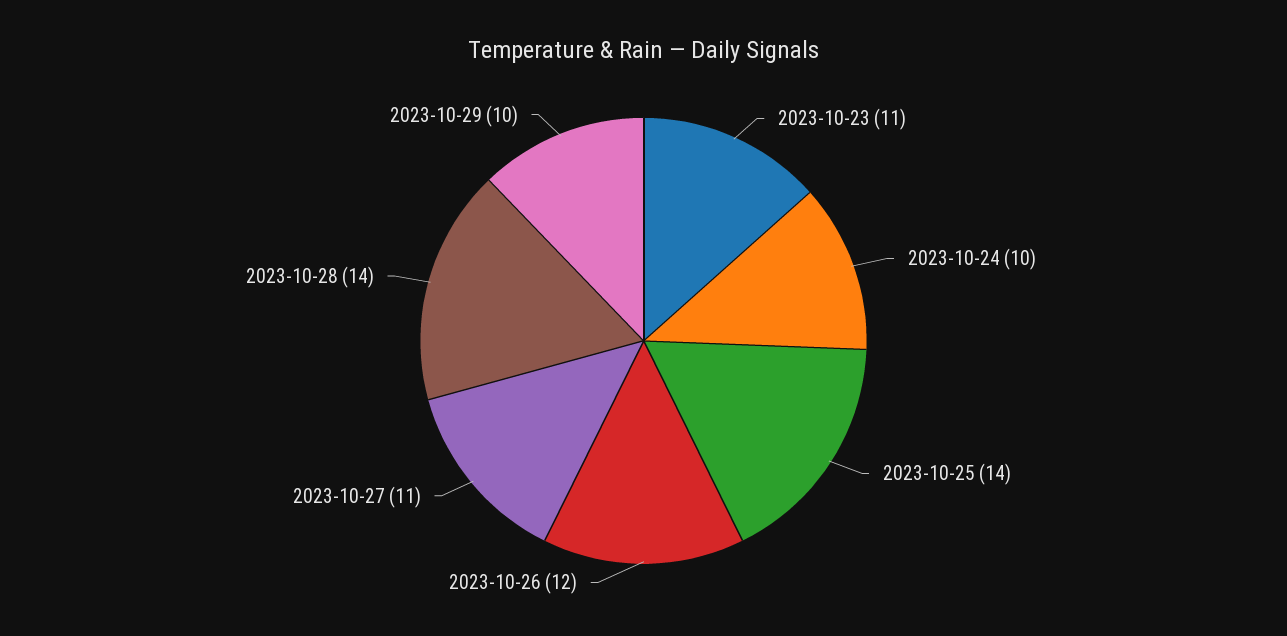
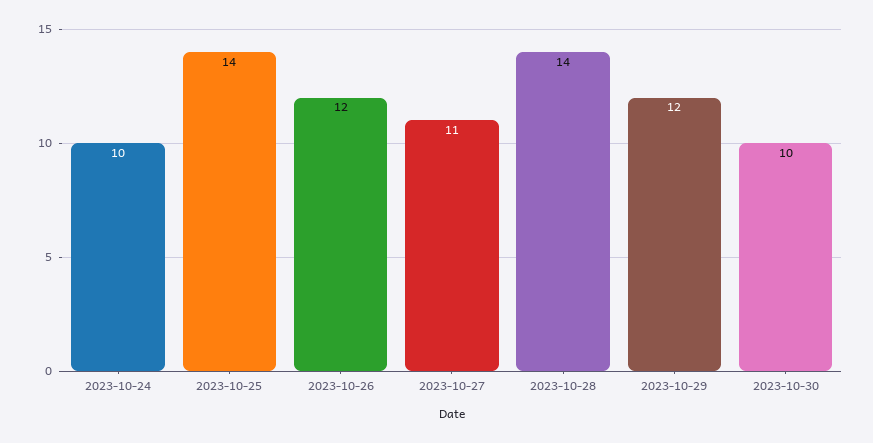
2023-10-23: 11 -> none
2023-10-29: 10 -> 12
2023-10-30: none -> 10

